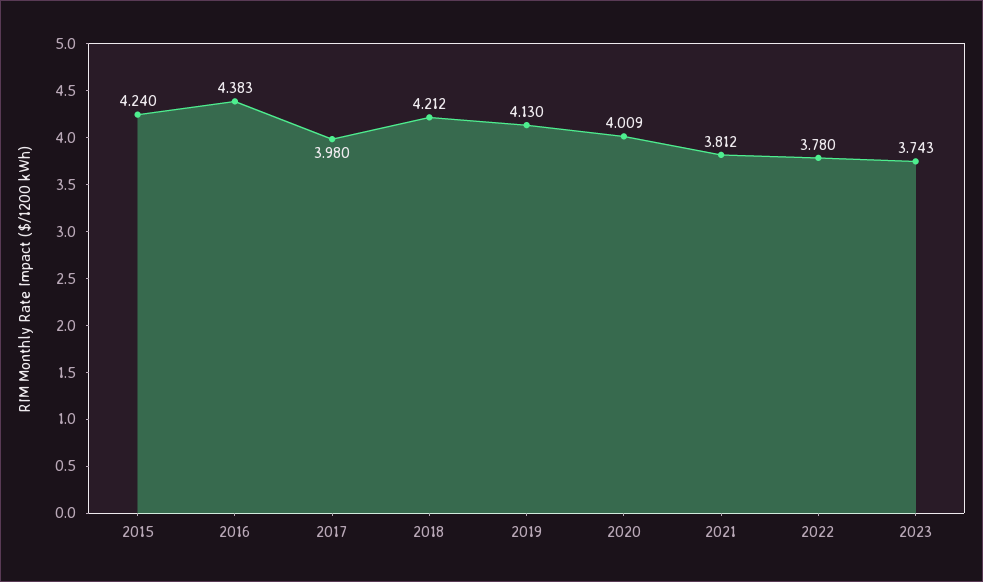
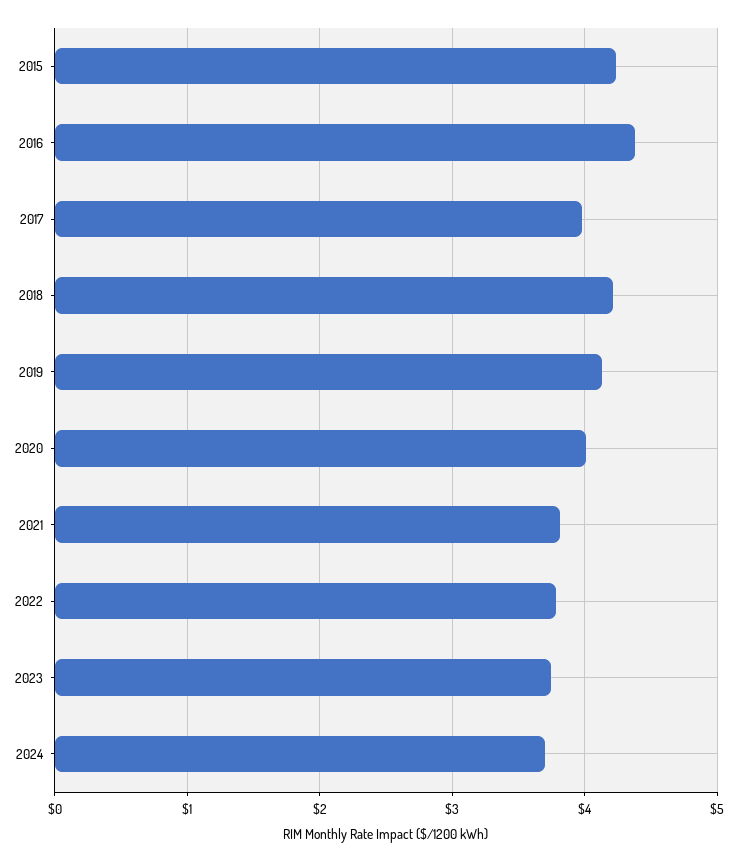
2024: none -> 3.7

